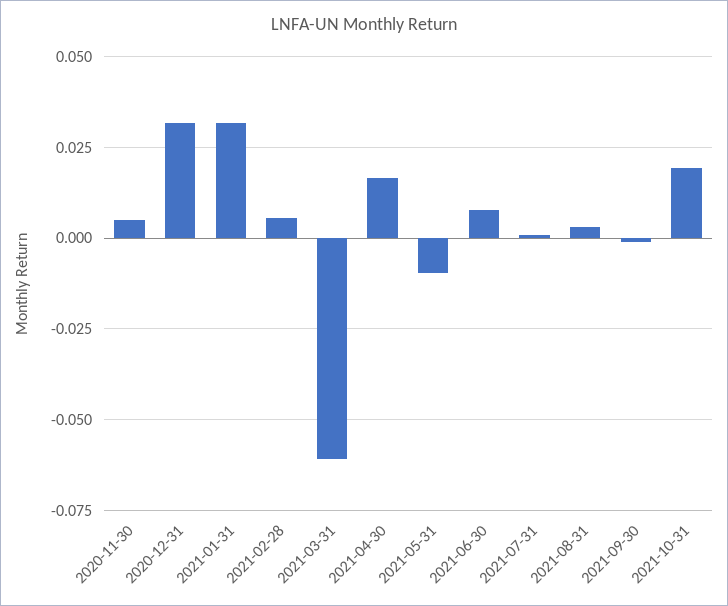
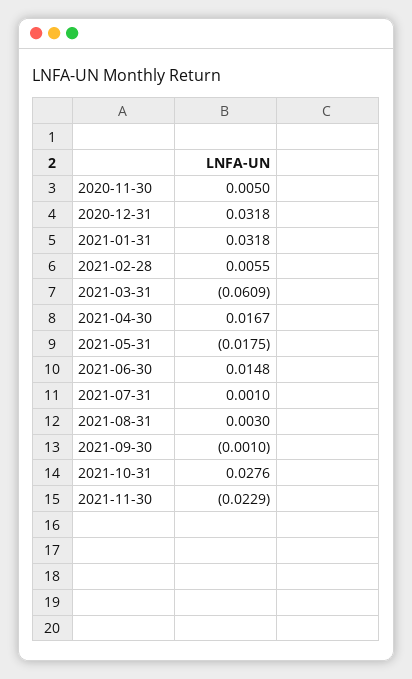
2021-05-31: -0.01 -> -0.0175
2021-06-30: 0.0075 -> 0.0148
2021-10-31: 0.02 -> 0.0276
2021-11-30: none -> -0.0229

